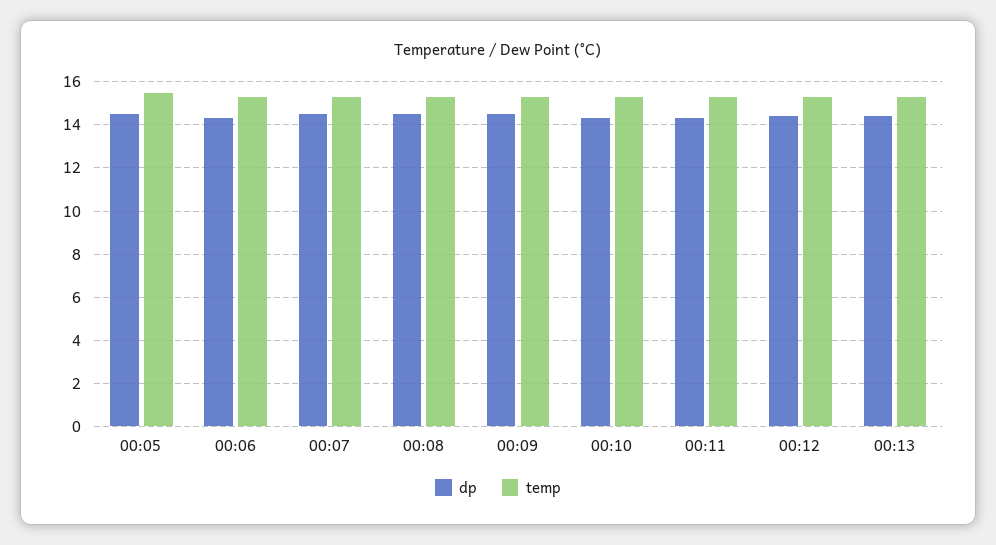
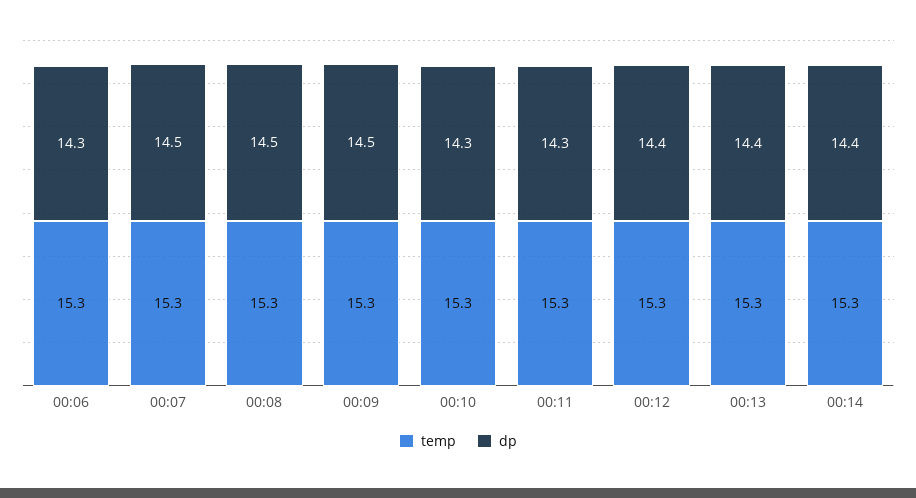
dp, 00:05: 14.5 -> none
temp, 00:05: 15.5 -> none
temp, 00:14: none -> 15.3
dp, 00:14: none -> 14.4

